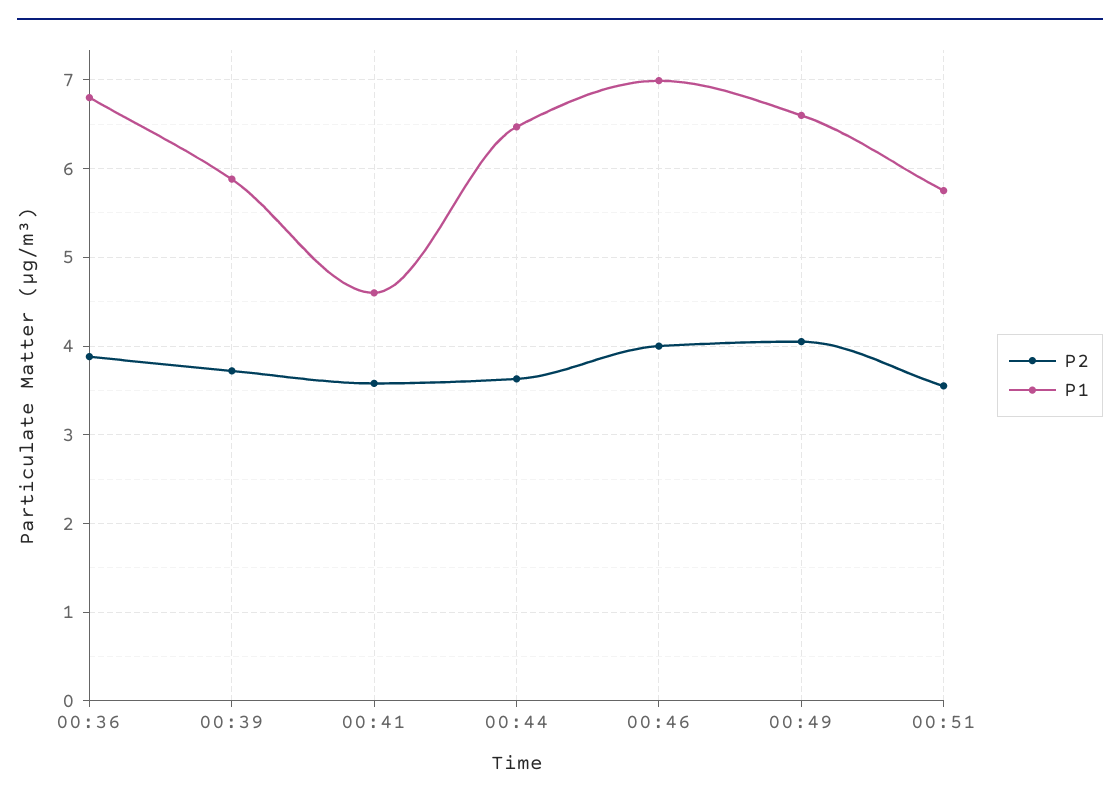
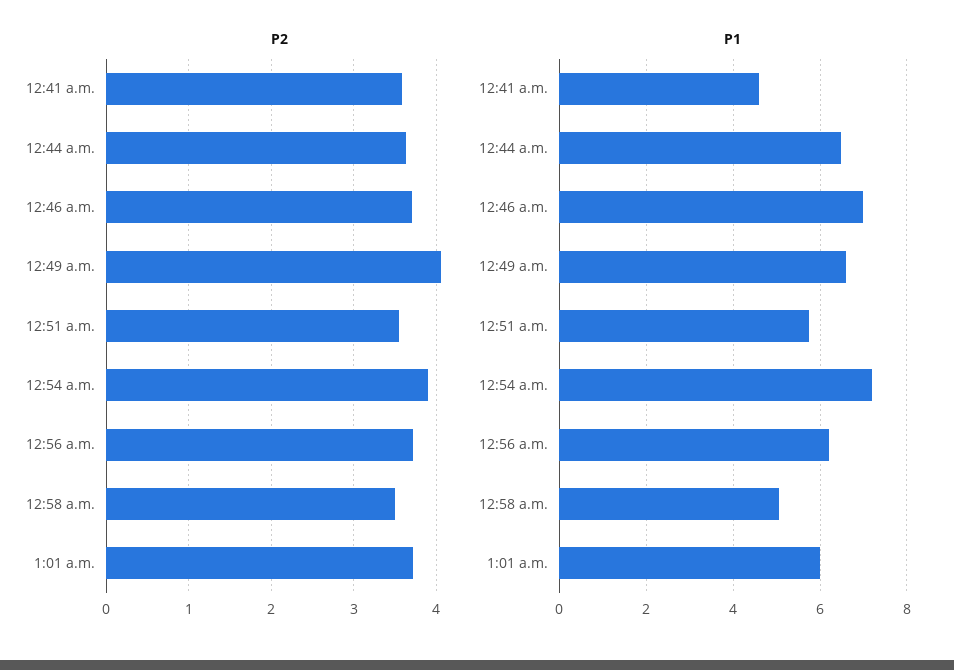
P2, 00:36: 3.9 -> none
P1, 00:36: 6.8 -> none
P2, 00:39: 3.7 -> none
P1, 00:39: 5.9 -> none
P2, 00:46: 4 -> 3.7
P2, 12:54 a.m.: none -> 3.9
P2, 12:56 a.m.: none -> 3.7
P2, 12:58 a.m.: none -> 3.5
P2, 1:01 a.m.: none -> 3.7
P1, 12:54 a.m.: none -> 7.2
P1, 12:56 a.m.: none -> 6.2
P1, 12:58 a.m.: none -> 5
P1, 1:01 a.m.: none -> 6

